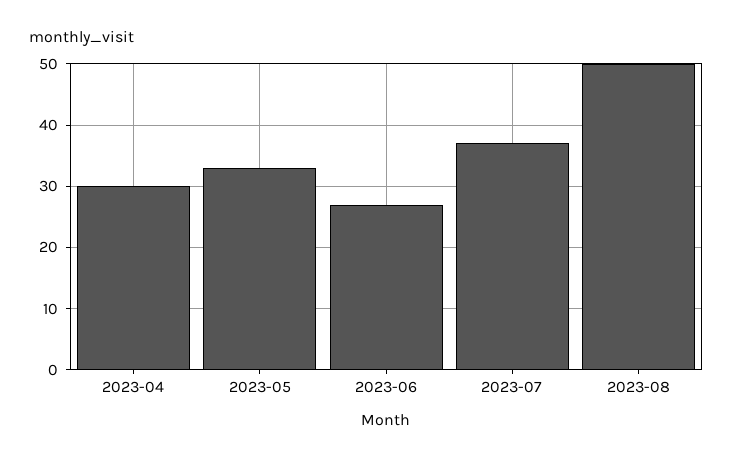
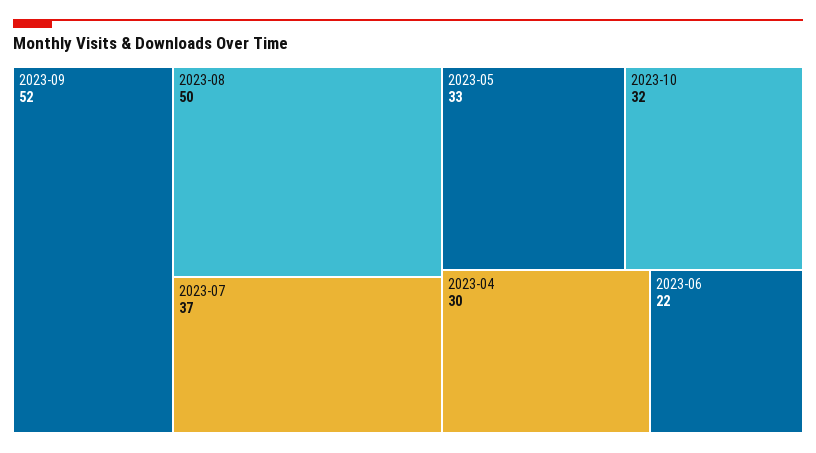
2023-06: 27 -> 22
2023-09: none -> 52
2023-10: none -> 32

